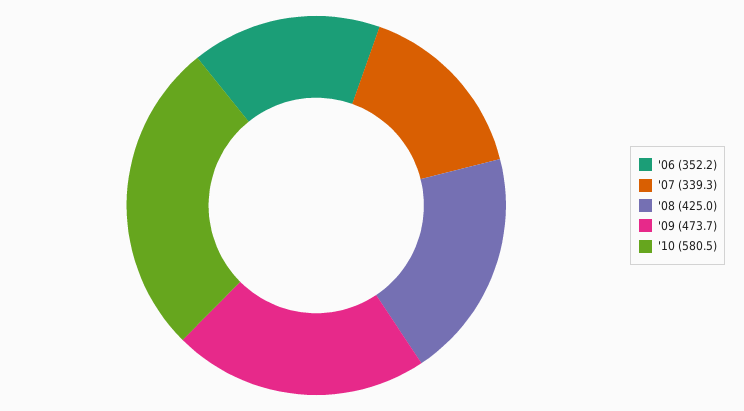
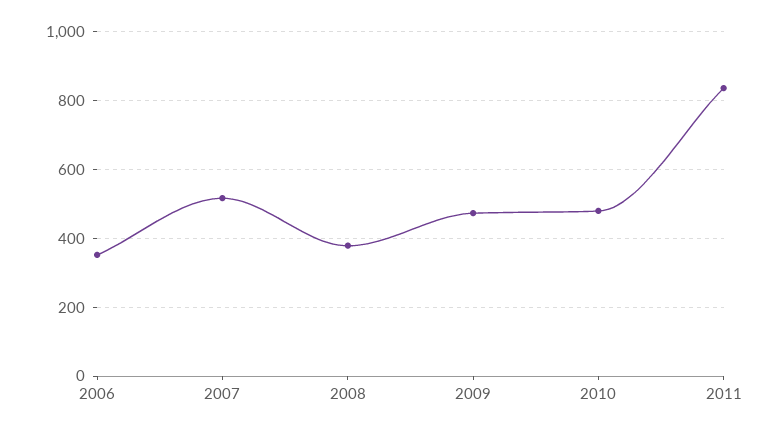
'07: 339.3 -> 520
'08: 425 -> 380
'10: 580.5 -> 480
2011: none -> 840

